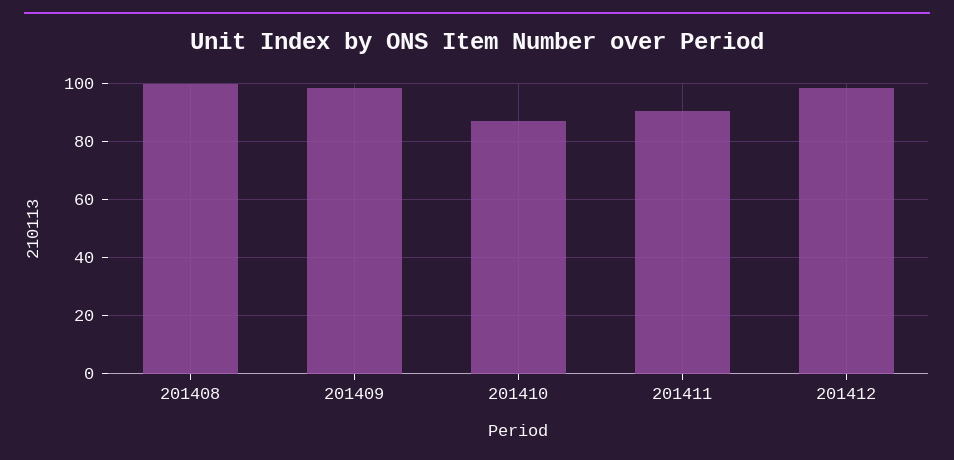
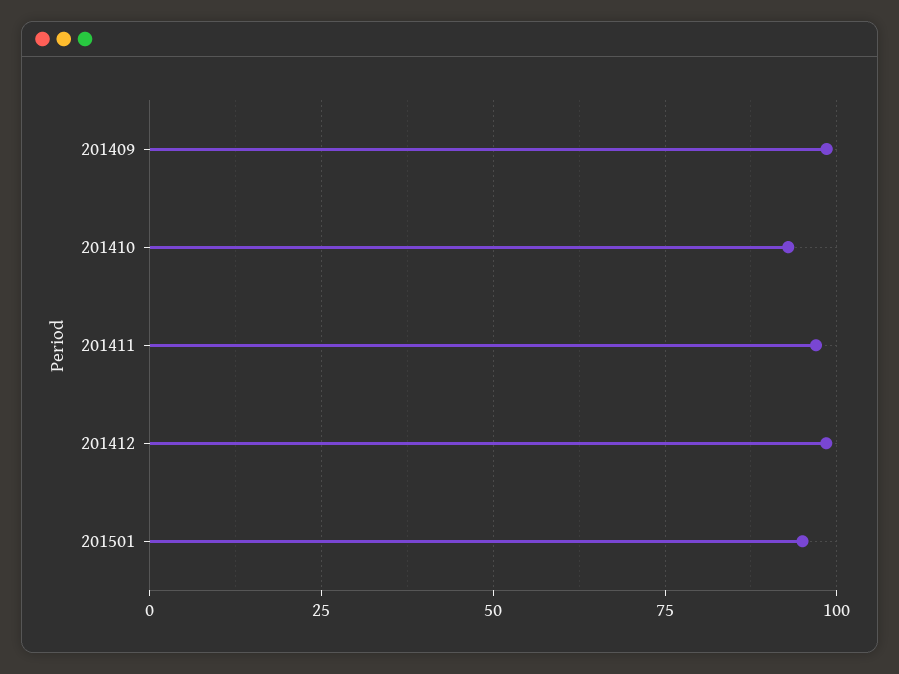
201408: 100 -> none
201410: 87.5 -> 92.5
201411: 90 -> 97.5
201501: none -> 95

